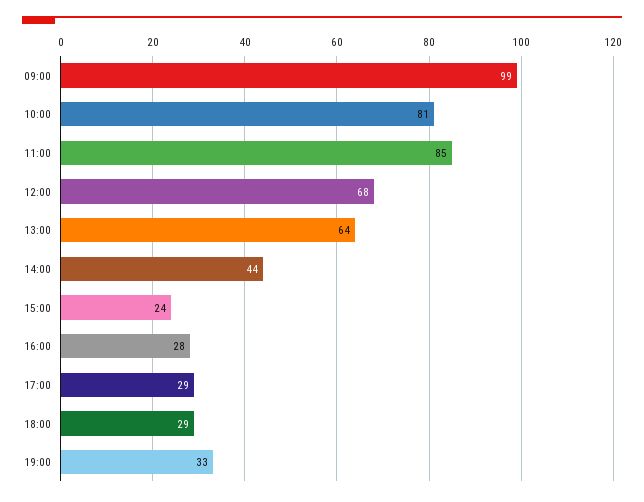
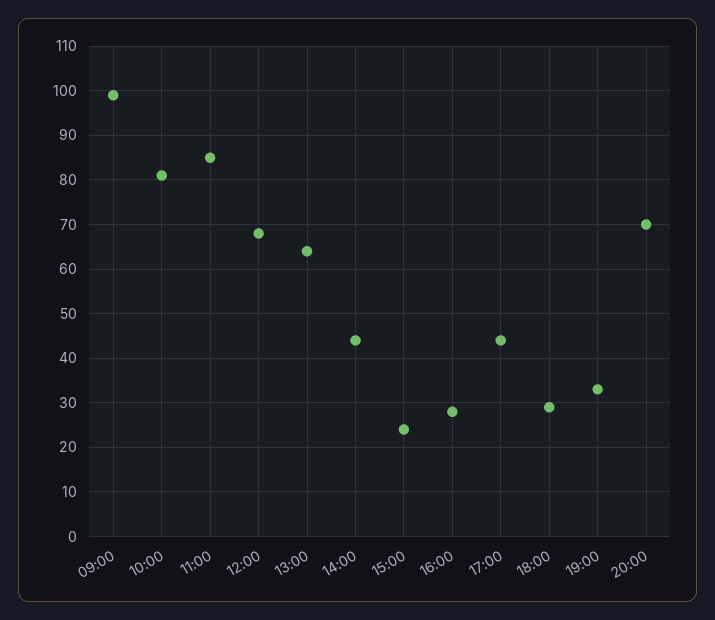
17:00: 29 -> 45
20:00: none -> 70

